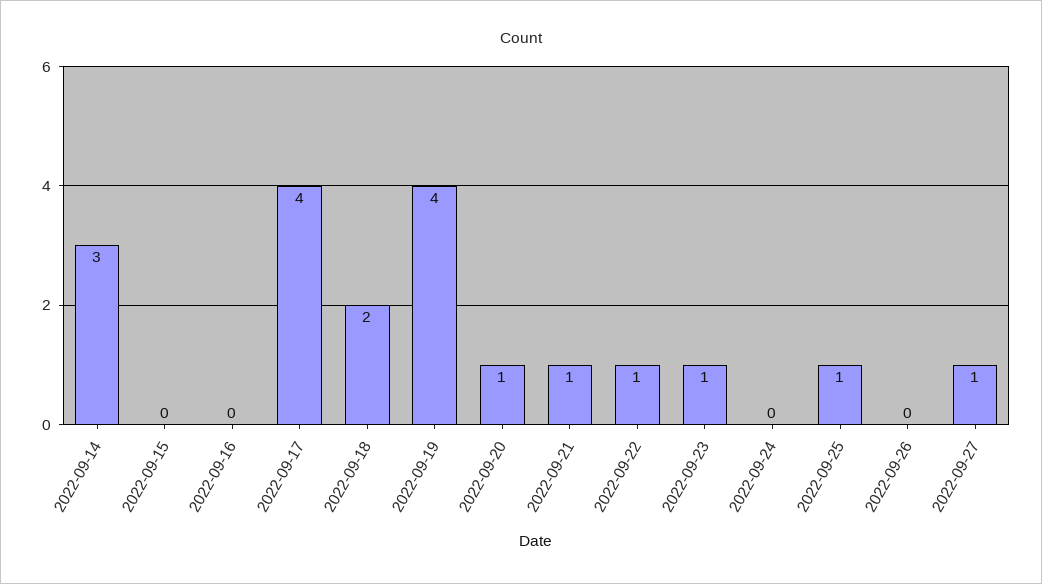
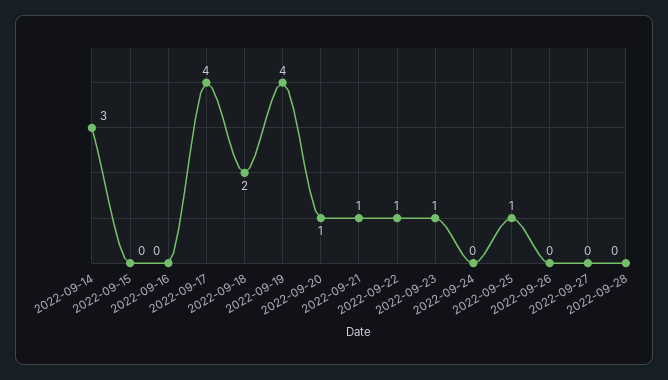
2022-09-27: 1 -> 0
2022-09-28: none -> 0

